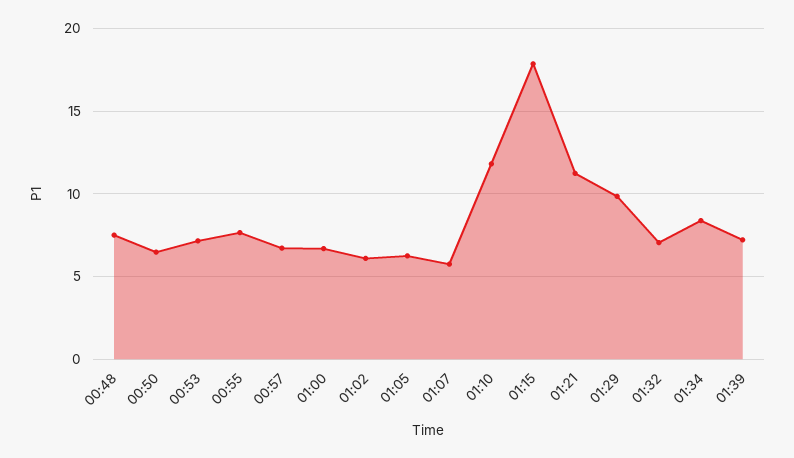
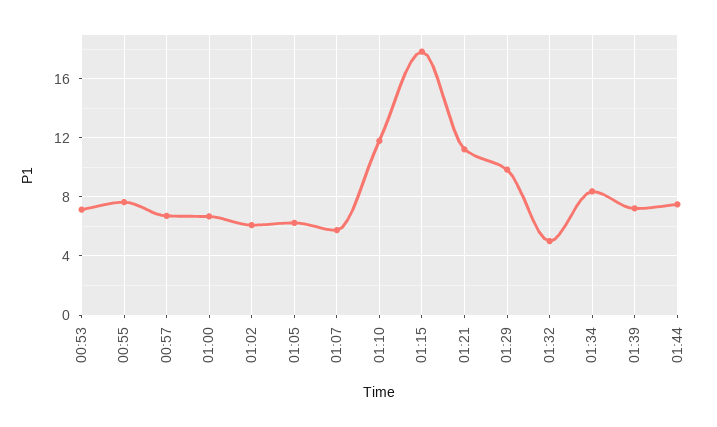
00:48: 7.5 -> none
00:50: 6.5 -> none
01:32: 7 -> 5
01:44: none -> 7.5

